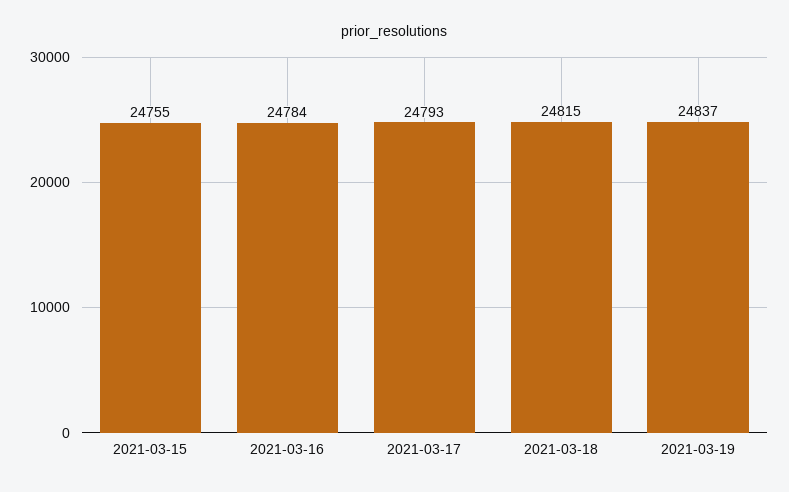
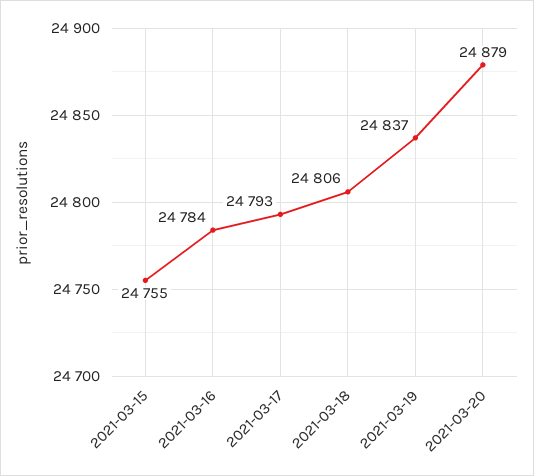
2021-03-18: 24815 -> 24806
2021-03-20: none -> 24879

